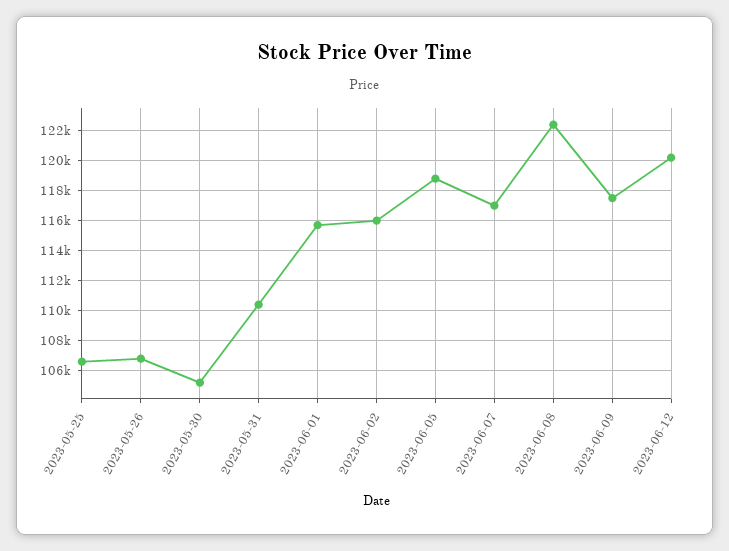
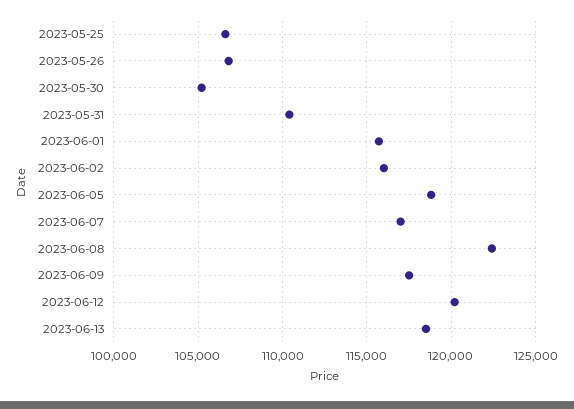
2023-06-13: none -> 118500

